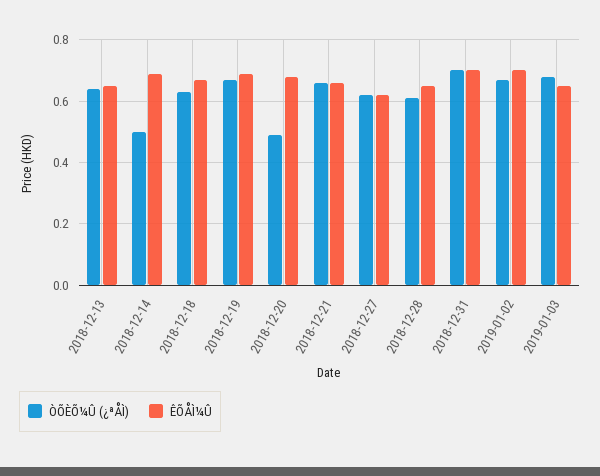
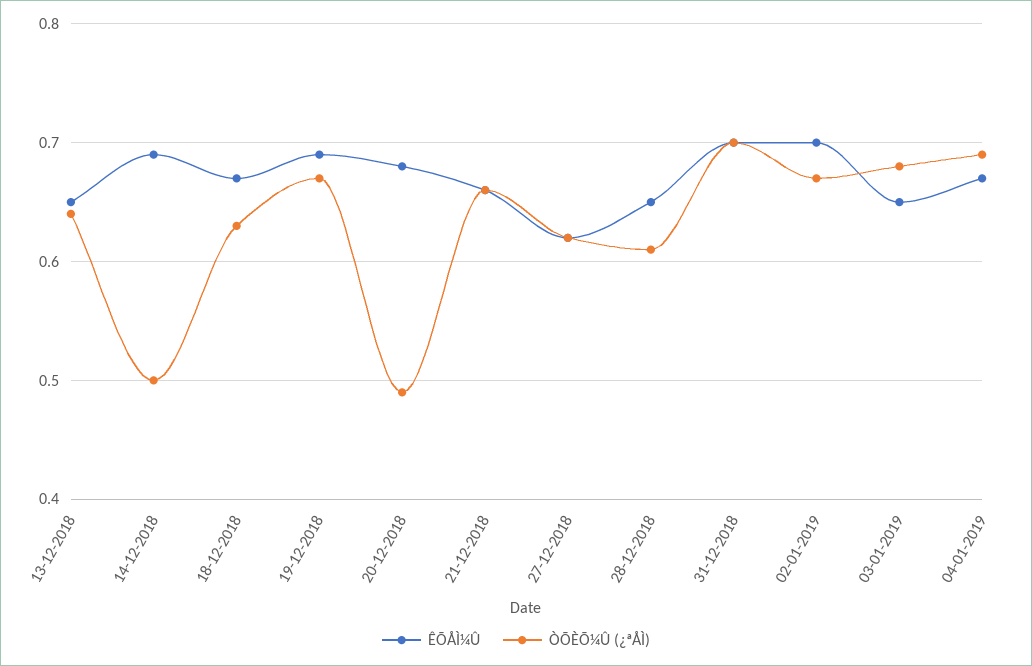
ÊÕÅÌ¼Û, 04-01-2019: none -> 0.67
ÒÕÈÕ¼Û (¿ªÅÌ), 04-01-2019: none -> 0.69

